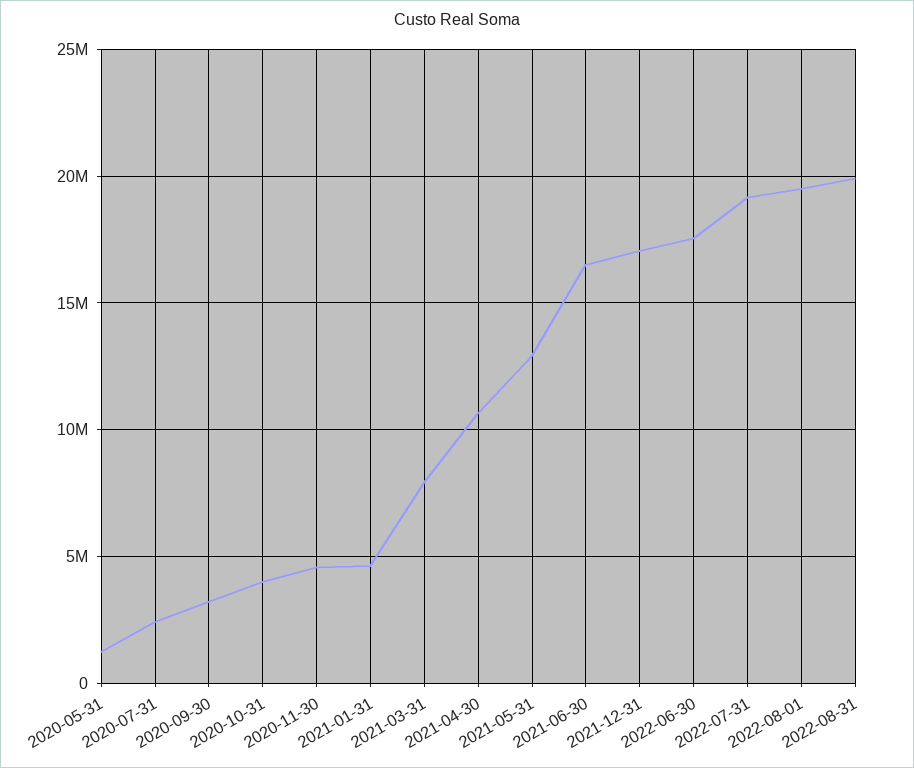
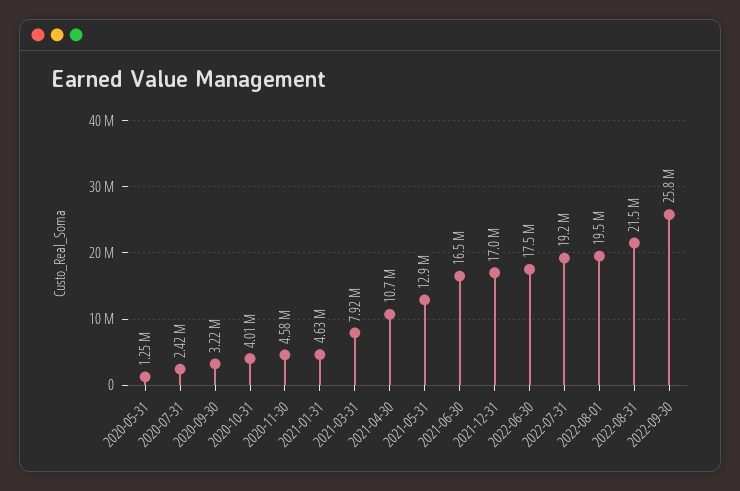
2022-08-31: 20000000 -> 21500000
2022-09-30: none -> 25800000

